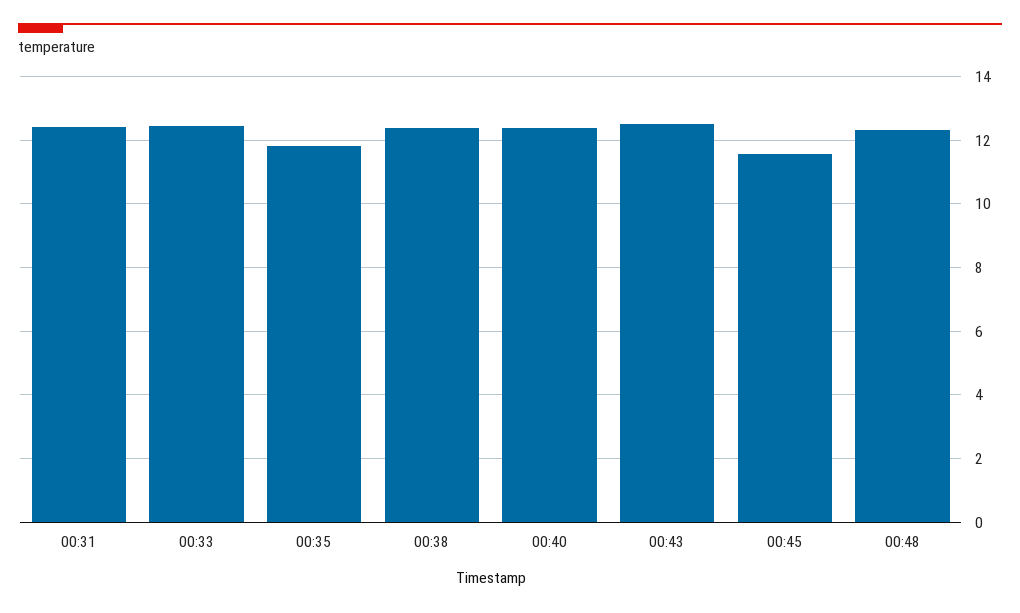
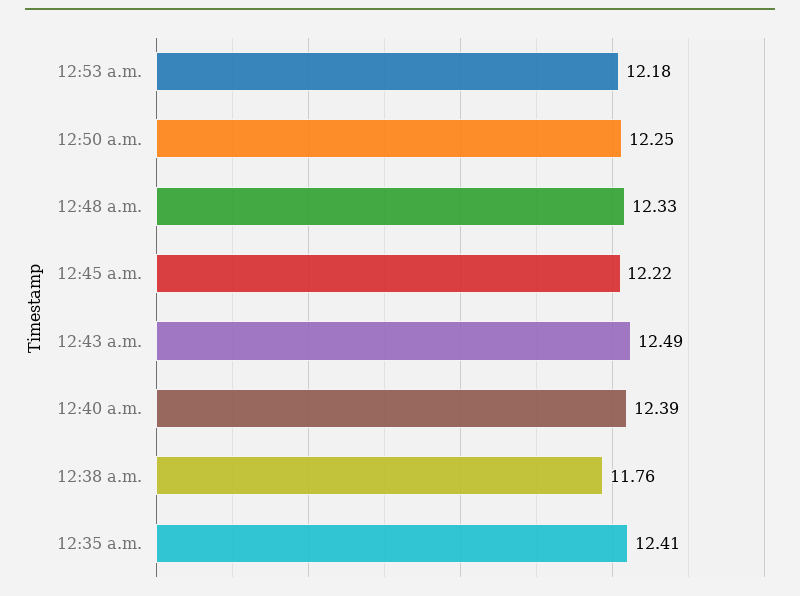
00:31: 12.4 -> none
00:33: 12.4 -> none
00:35: 11.8 -> 12.41
00:38: 12.4 -> 11.76
00:45: 11.6 -> 12.22
12:53 a.m.: none -> 12.18
12:50 a.m.: none -> 12.25

